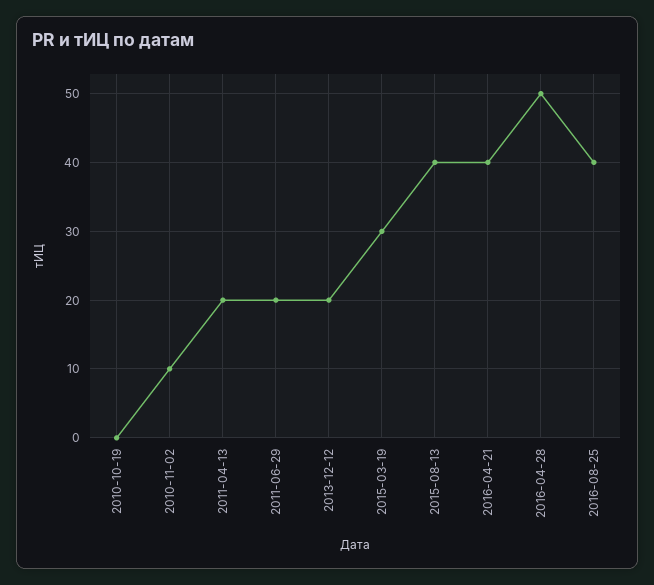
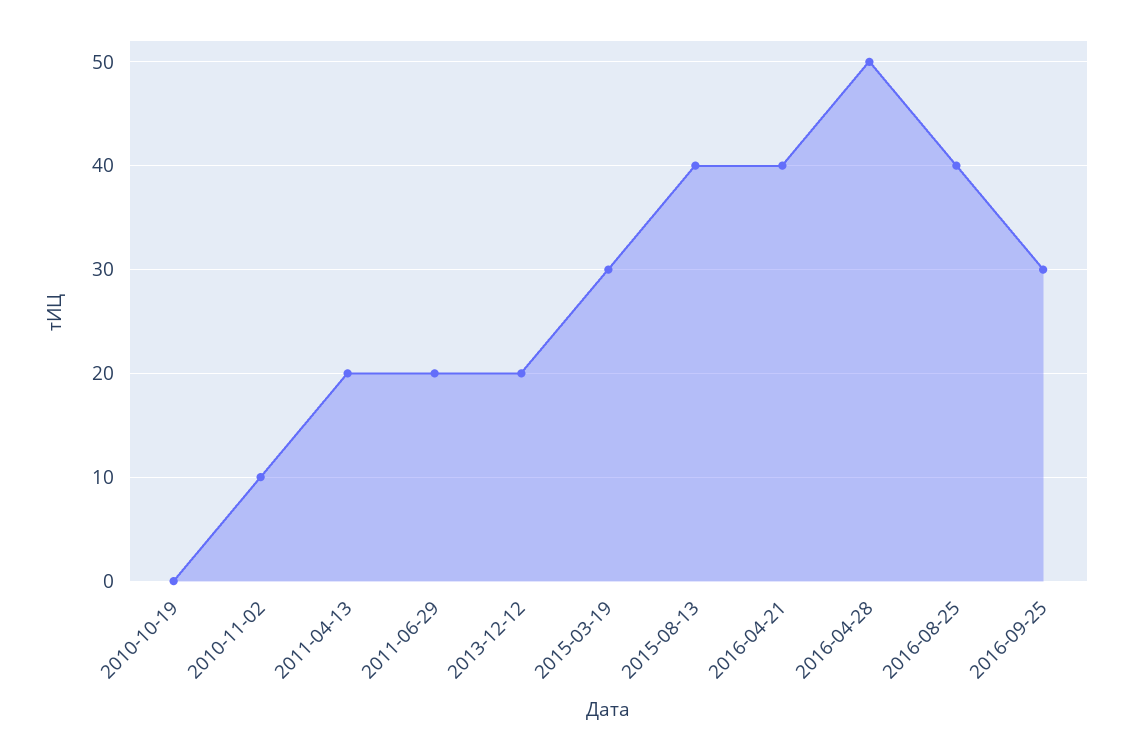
2016-09-25: none -> 30

